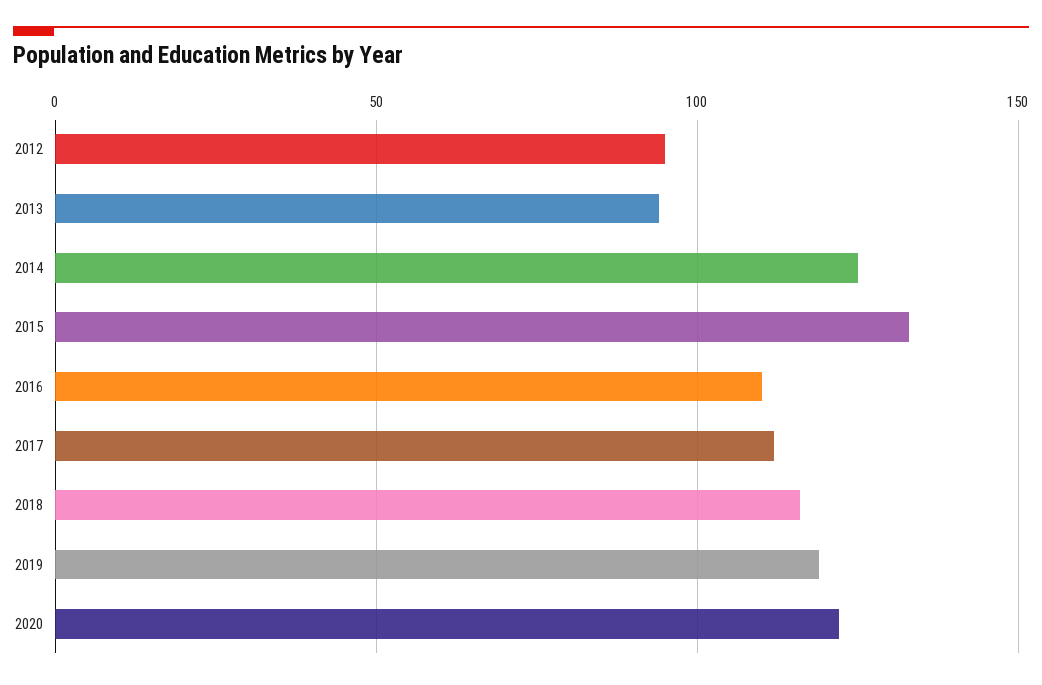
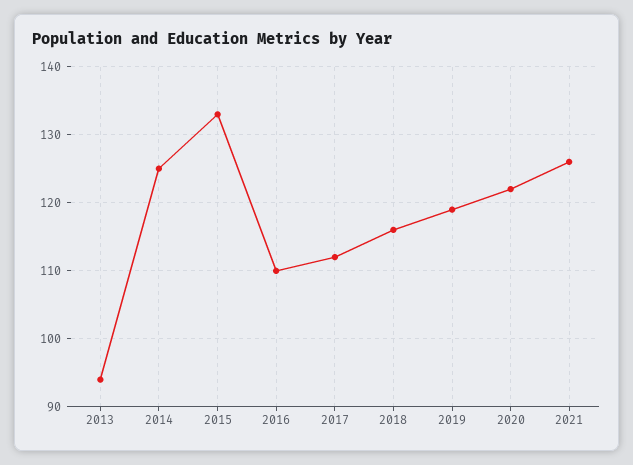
2012: 95 -> none
2021: none -> 126

